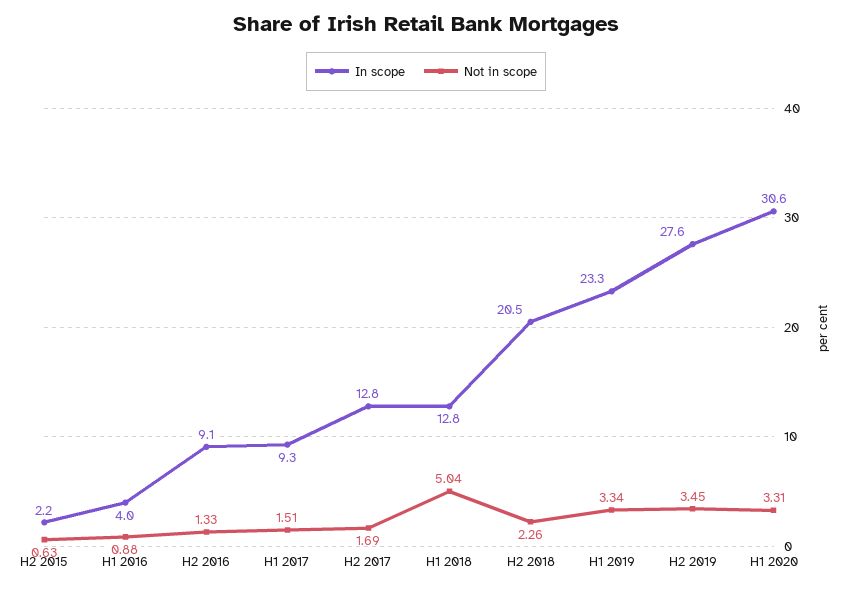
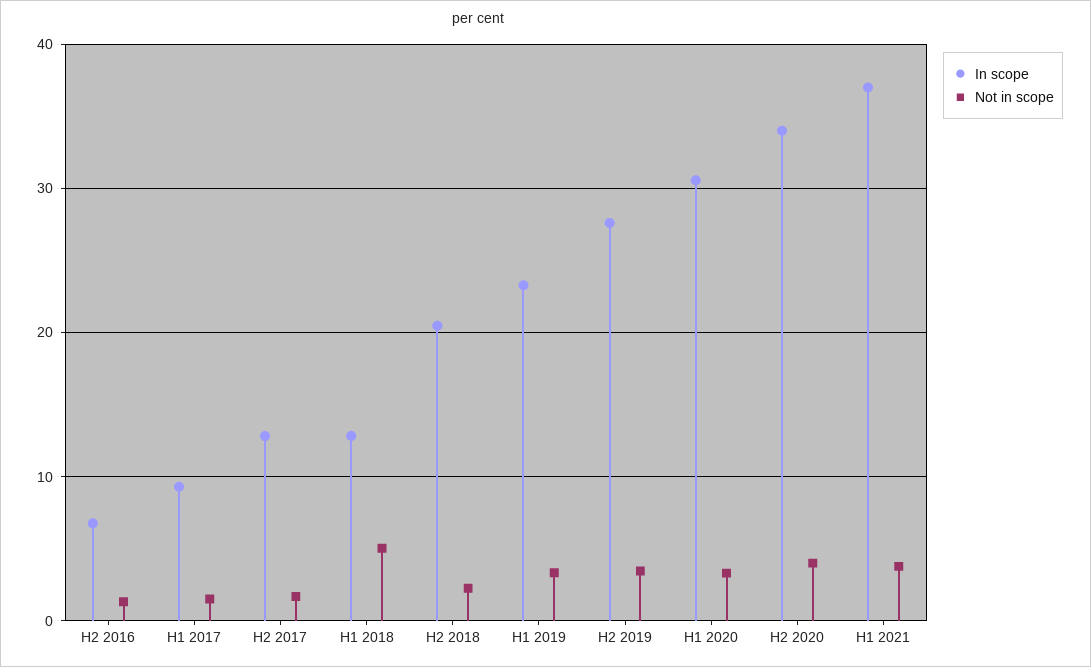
In scope, H2 2015: 2.2 -> none
Not in scope, H2 2015: 0.63 -> none
In scope, H1 2016: 4 -> none
Not in scope, H1 2016: 0.88 -> none
In scope, H2 2016: 9.1 -> 7
In scope, H2 2020: none -> 34
Not in scope, H2 2020: none -> 4
In scope, H1 2021: none -> 37
Not in scope, H1 2021: none -> 4

